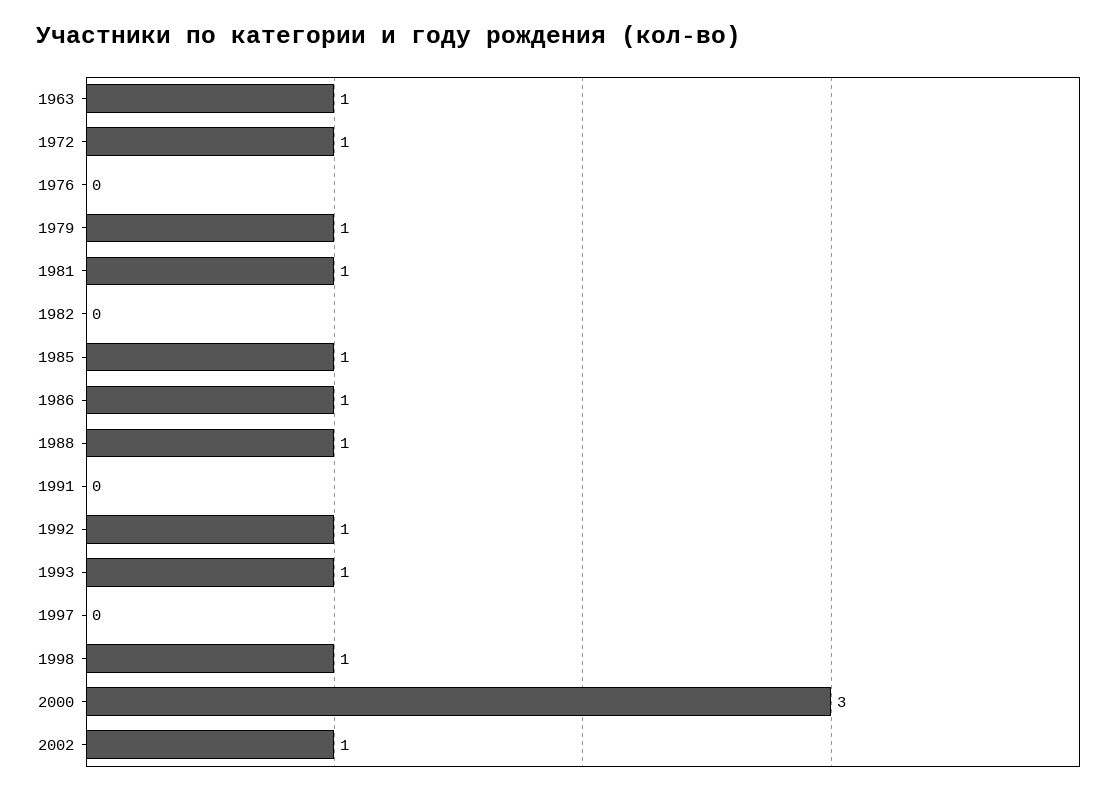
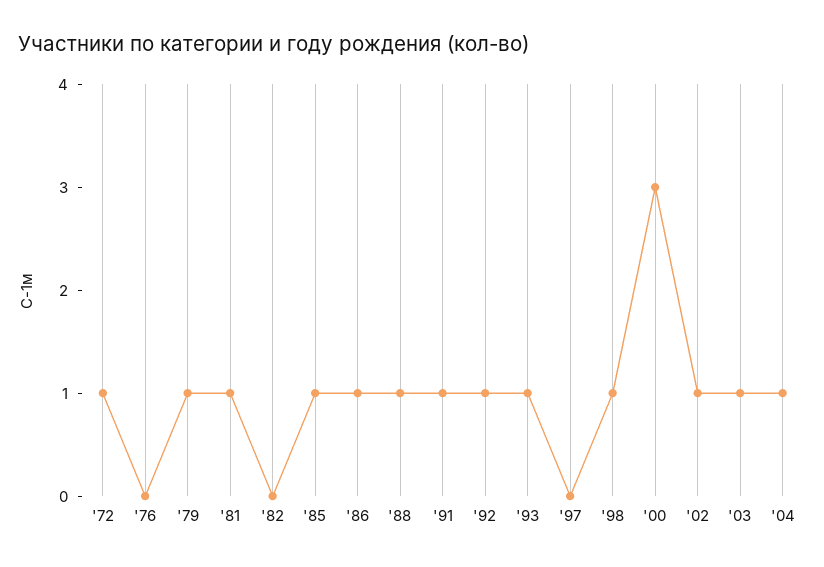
1963: 1 -> none
1991: 0 -> 1
'03: none -> 1
'04: none -> 1

